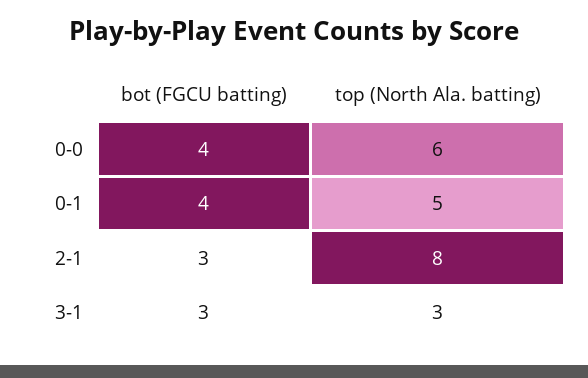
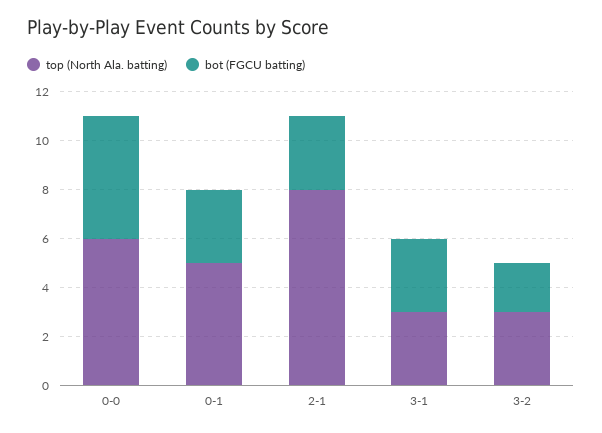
bot (FGCU batting), 0-0: 4 -> 5
bot (FGCU batting), 0-1: 4 -> 3
top (North Ala. batting), 3-2: none -> 3
bot (FGCU batting), 3-2: none -> 2

